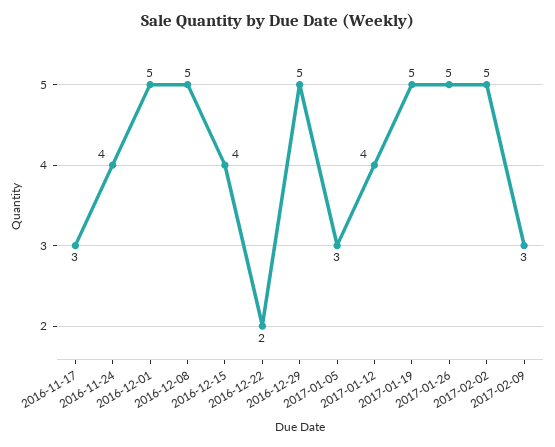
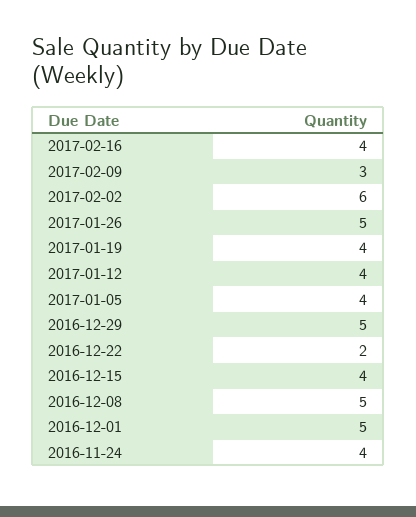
2016-11-17: 3 -> none
2017-01-05: 3 -> 4
2017-01-19: 5 -> 4
2017-02-02: 5 -> 6
2017-02-16: none -> 4

